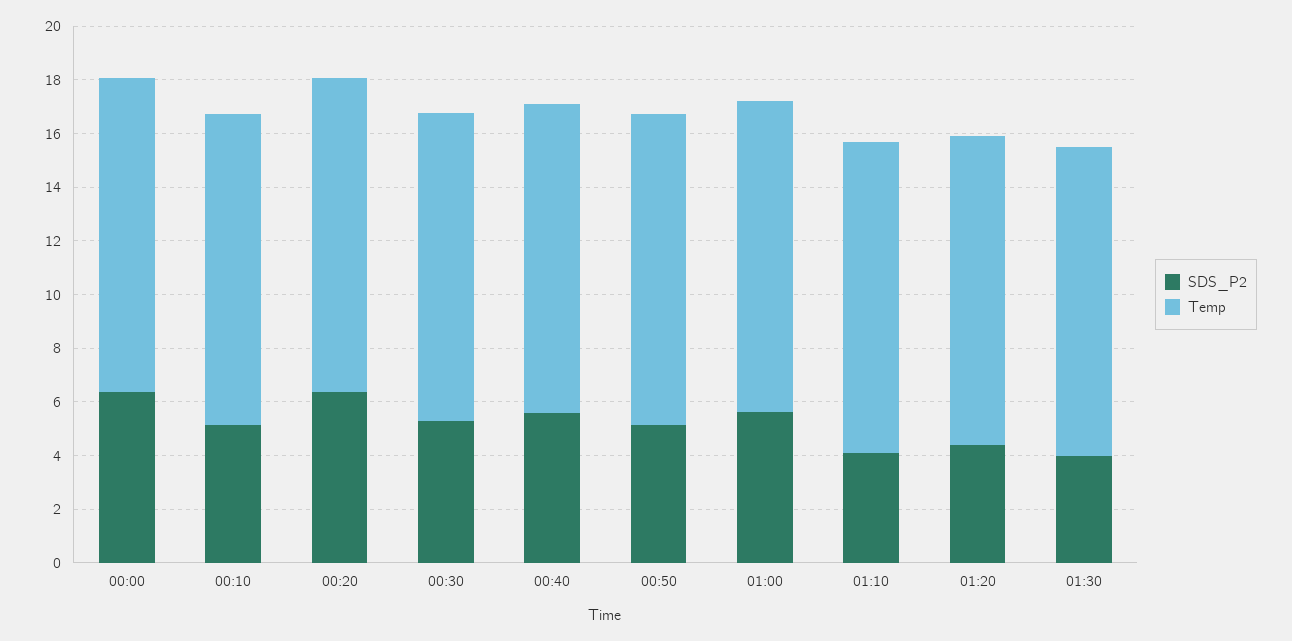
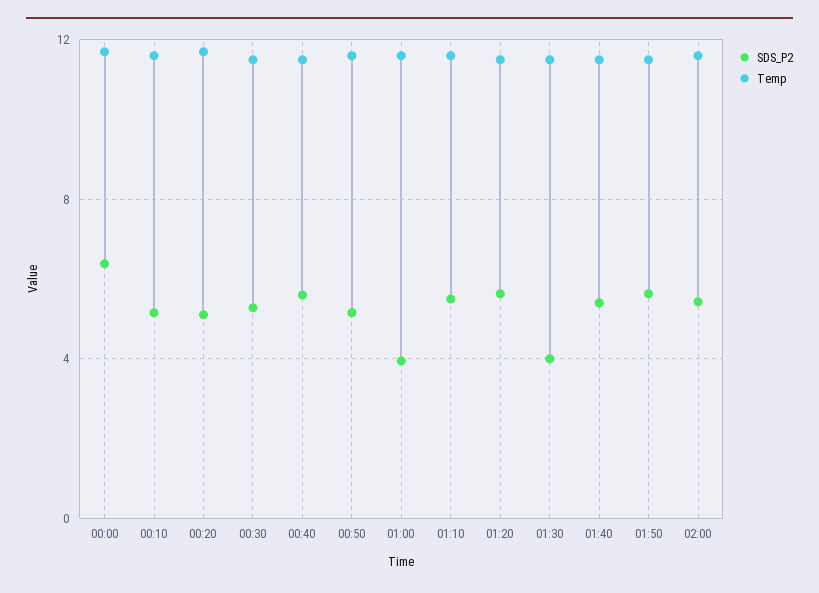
SDS_P2, 00:20: 6.5 -> 5
SDS_P2, 01:00: 5.5 -> 4
SDS_P2, 01:10: 4 -> 5.5
SDS_P2, 01:20: 4.5 -> 5.5
SDS_P2, 01:40: none -> 5.5
Temp, 01:40: none -> 11.5
SDS_P2, 01:50: none -> 5.5
Temp, 01:50: none -> 11.5
SDS_P2, 02:00: none -> 5.5
Temp, 02:00: none -> 11.5

